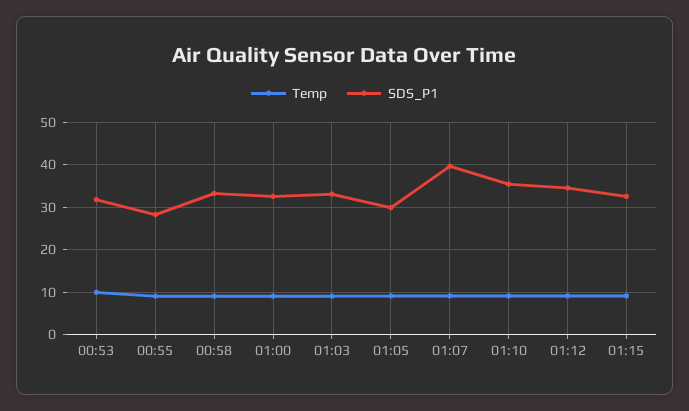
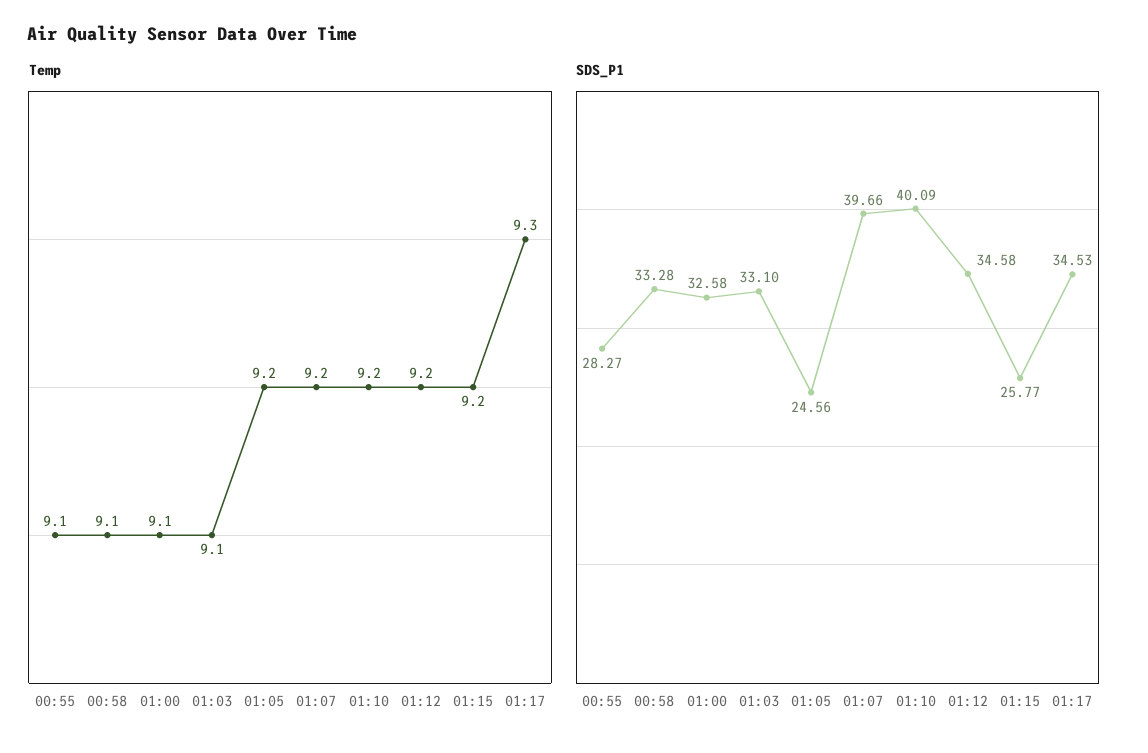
Temp, 00:53: 10 -> none
SDS_P1, 00:53: 32 -> none
SDS_P1, 01:05: 30 -> 24.56
SDS_P1, 01:10: 36 -> 40.09
SDS_P1, 01:15: 32 -> 25.77
Temp, 01:17: none -> 9.3
SDS_P1, 01:17: none -> 34.53

